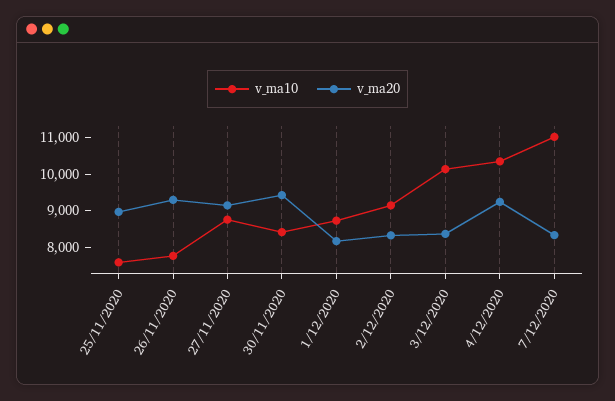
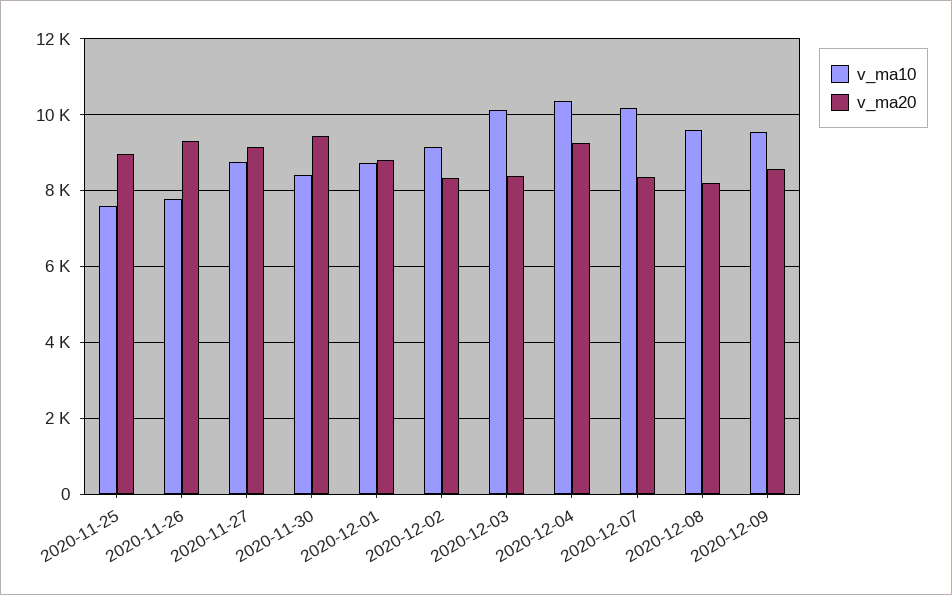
v_ma20, 1/12/2020: 8250 -> 8800
v_ma10, 7/12/2020: 11000 -> 10200
v_ma10, 2020-12-08: none -> 9600
v_ma20, 2020-12-08: none -> 8200
v_ma10, 2020-12-09: none -> 9600
v_ma20, 2020-12-09: none -> 8600

